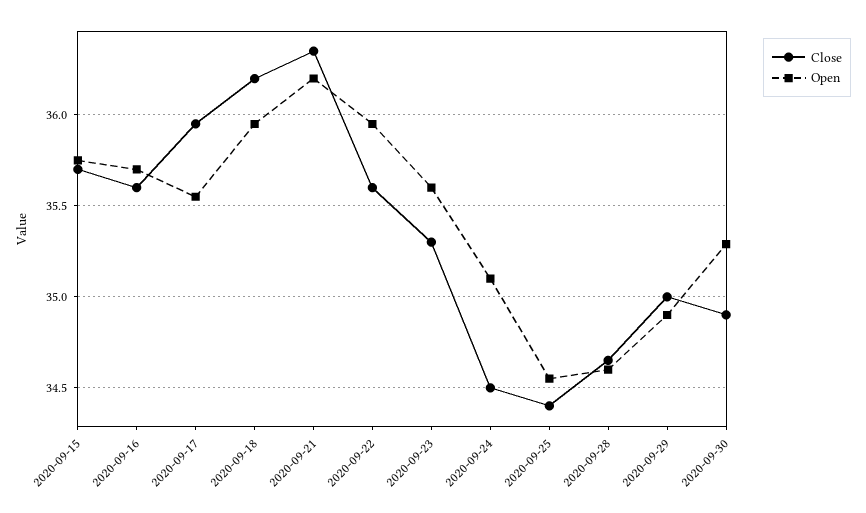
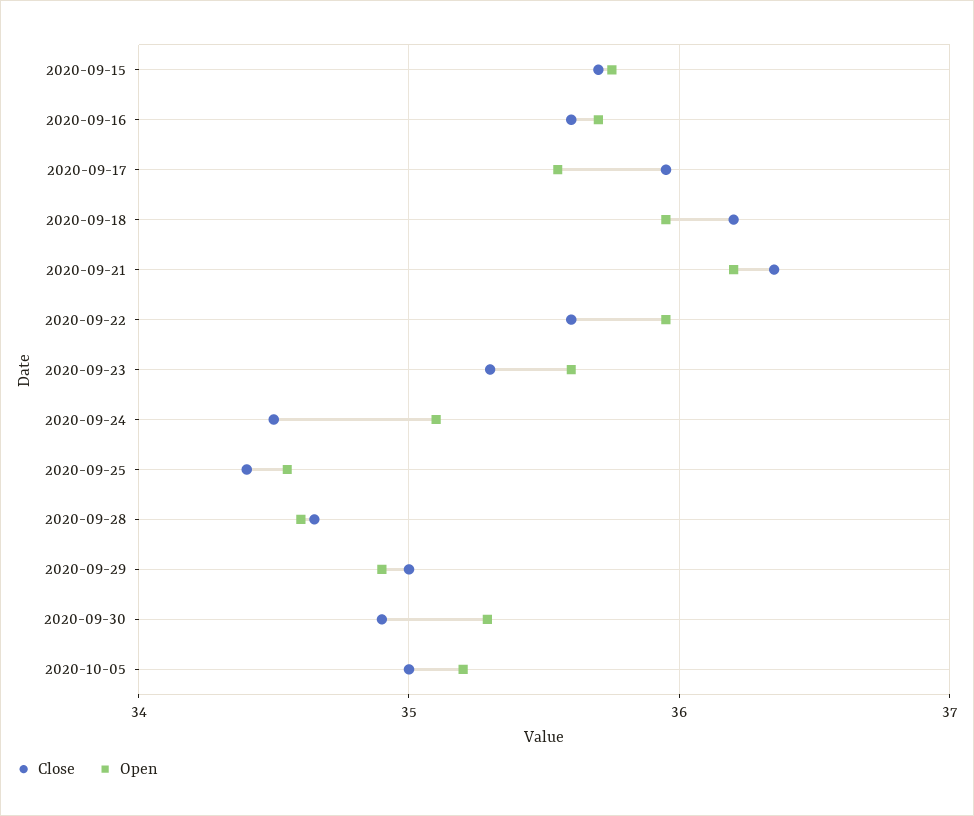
Close, 2020-10-05: none -> 35
Open, 2020-10-05: none -> 35.2

